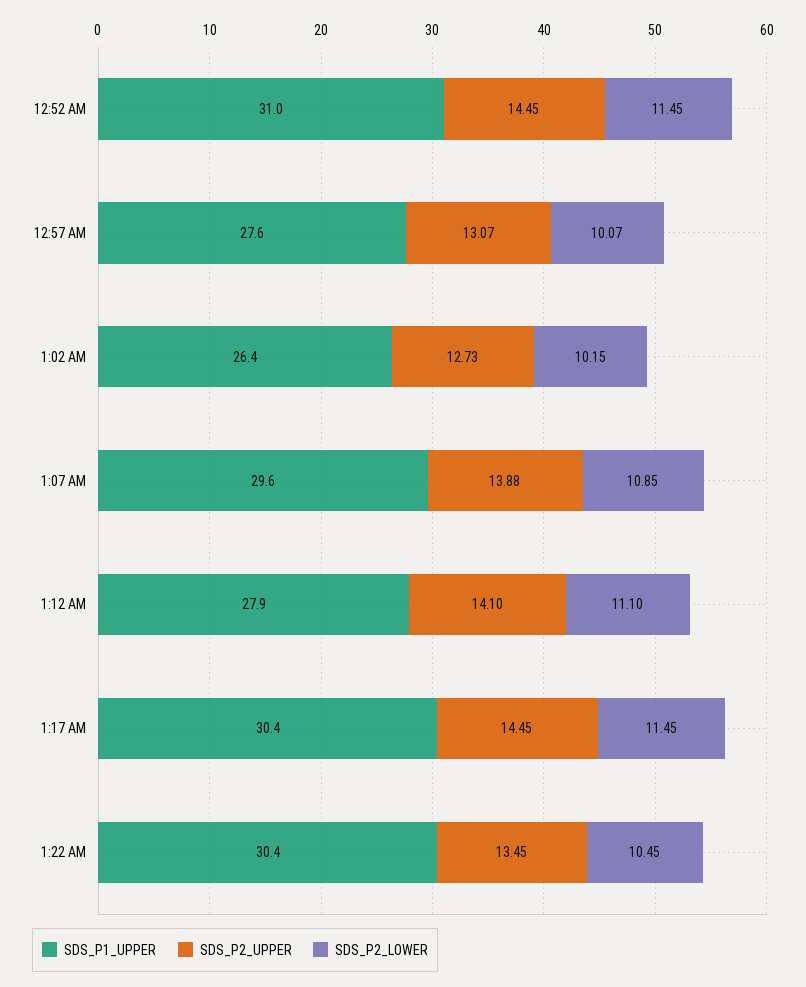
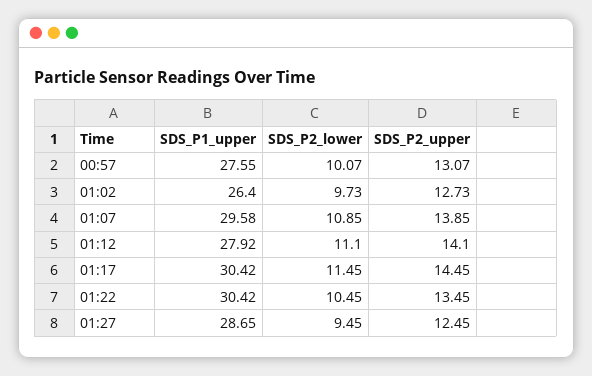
SDS_P1_UPPER, 12:52 AM: 31 -> none
SDS_P2_UPPER, 12:52 AM: 14.45 -> none
SDS_P2_LOWER, 12:52 AM: 11.45 -> none
SDS_P2_LOWER, 1:02 AM: 10.15 -> 9.73
SDS_P2_UPPER, 1:07 AM: 13.88 -> 13.85
SDS_P1_UPPER, 01:27: none -> 28.65
SDS_P2_LOWER, 01:27: none -> 9.45
SDS_P2_UPPER, 01:27: none -> 12.45

